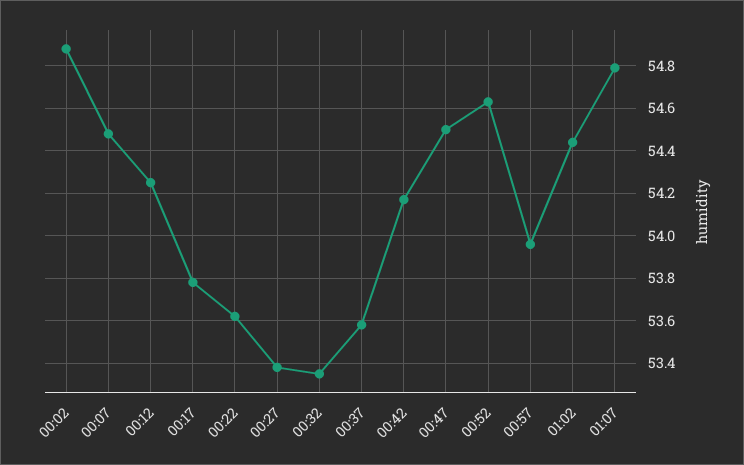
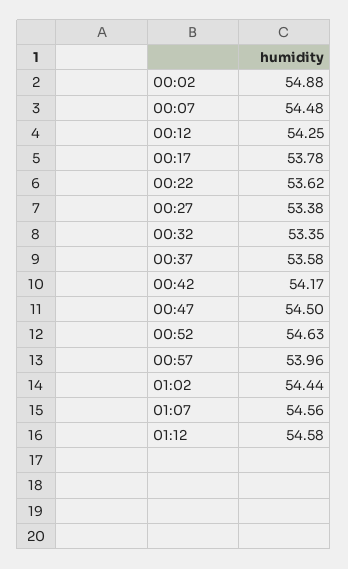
01:07: 54.8 -> 54.56
01:12: none -> 54.58

